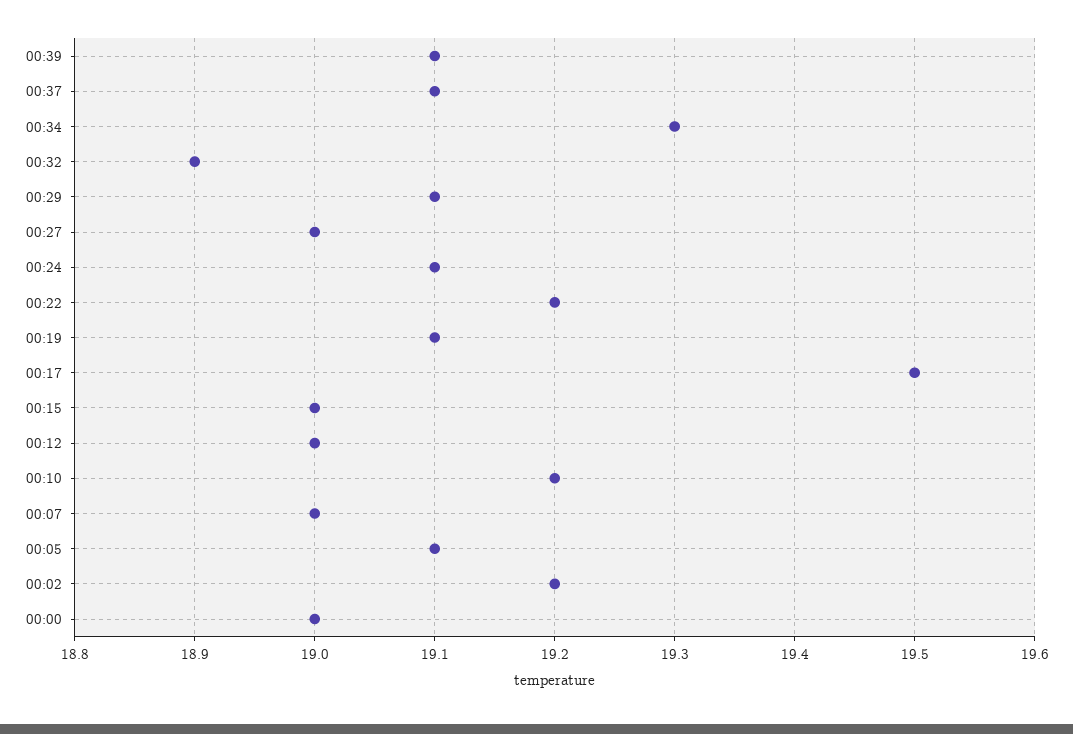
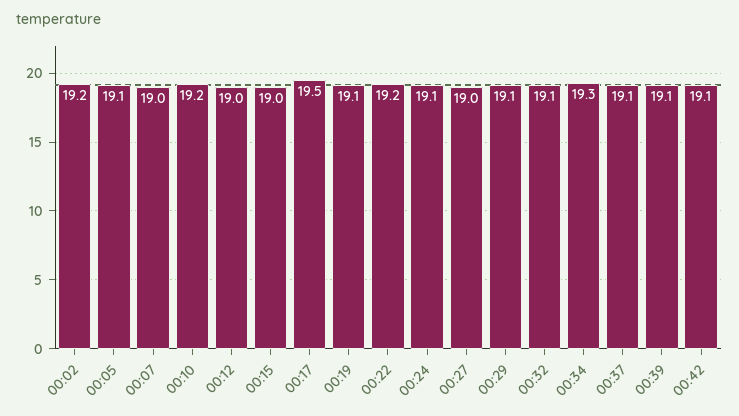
00:32: 18.9 -> 19.1
00:00: 19 -> none
00:42: none -> 19.1

